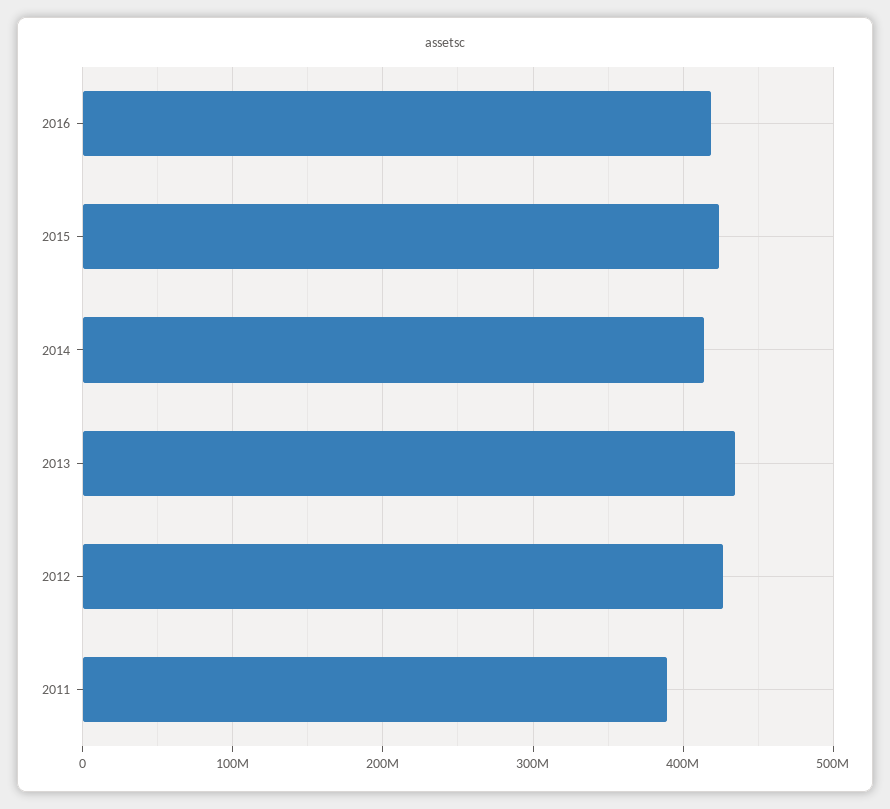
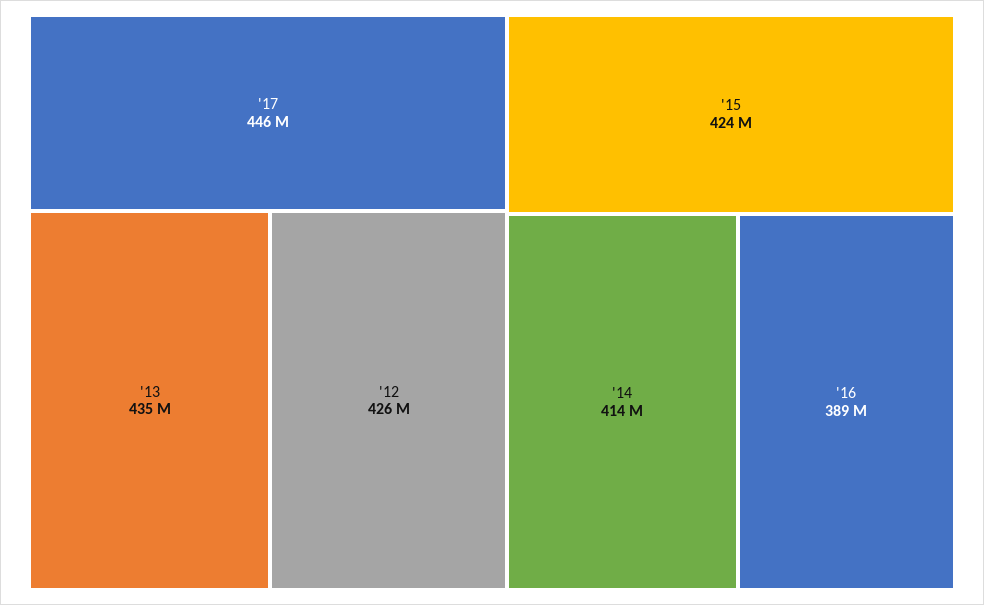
2016: 420000000 -> 389000000
2011: 390000000 -> none
'17: none -> 446000000

